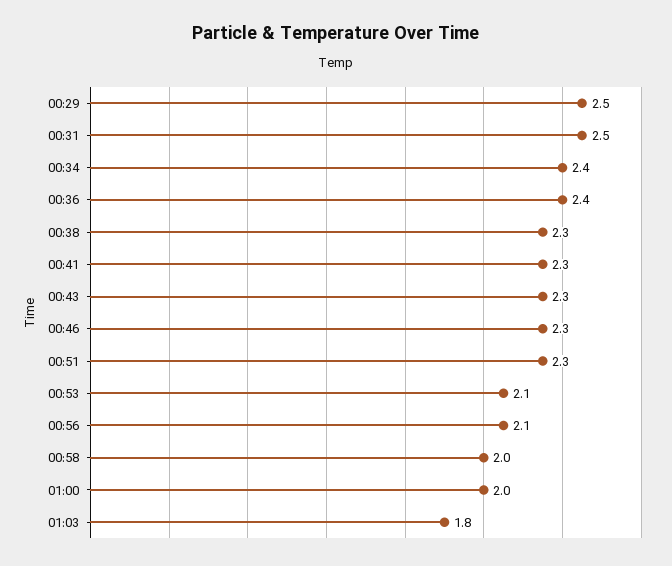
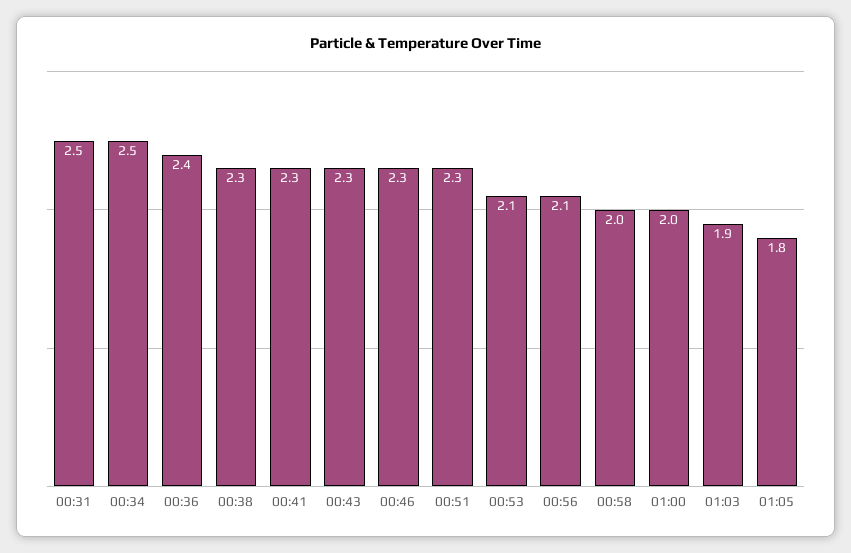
00:29: 2.5 -> none
00:34: 2.4 -> 2.5
01:03: 1.8 -> 1.9
01:05: none -> 1.8

